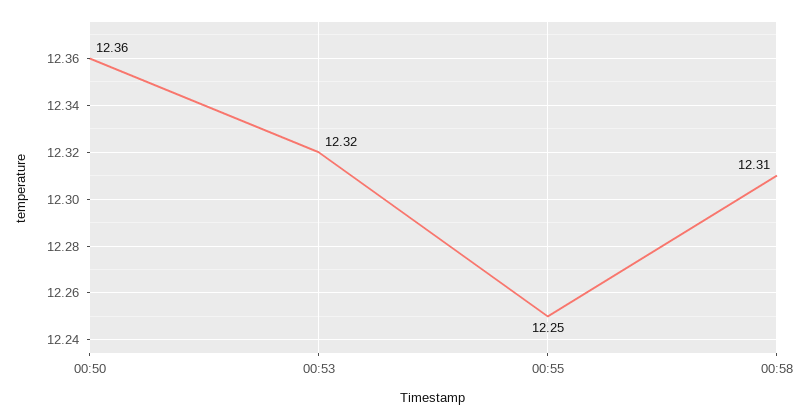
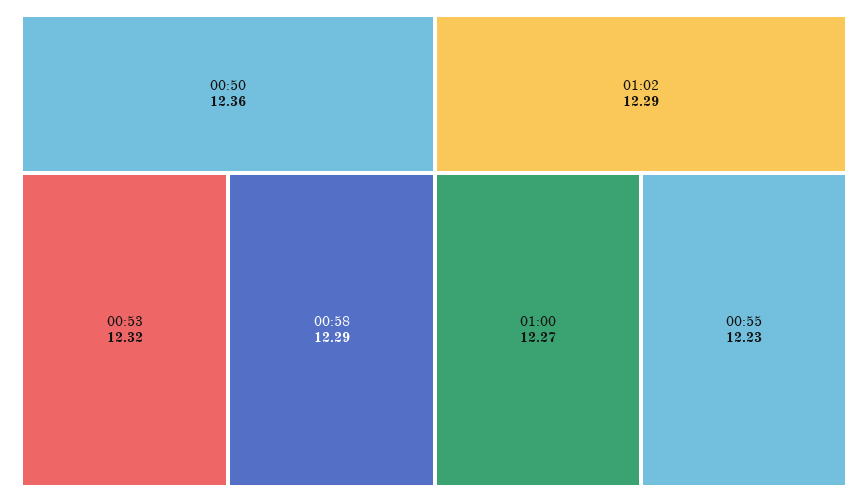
00:55: 12.25 -> 12.23
00:58: 12.31 -> 12.29
01:02: none -> 12.29
01:00: none -> 12.27

